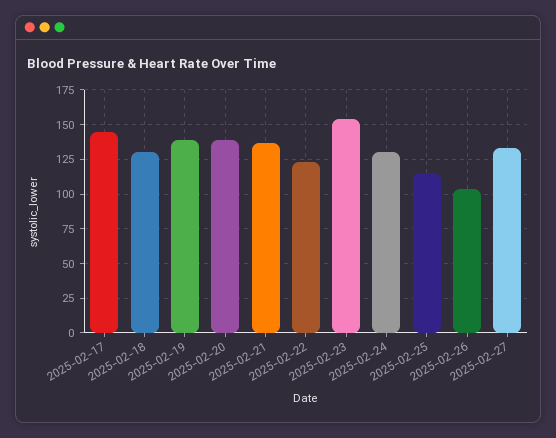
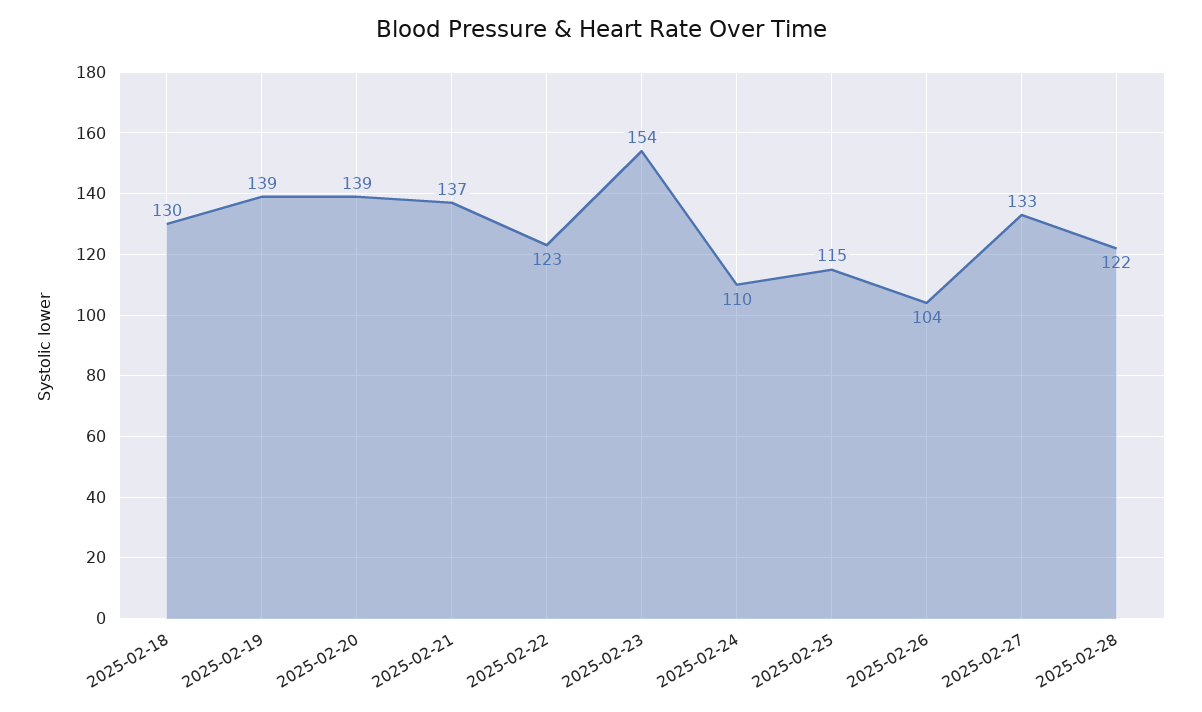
2025-02-17: 145 -> none
2025-02-24: 130 -> 110
2025-02-28: none -> 122

